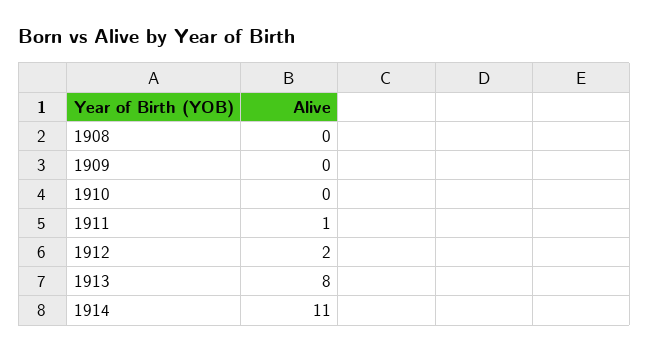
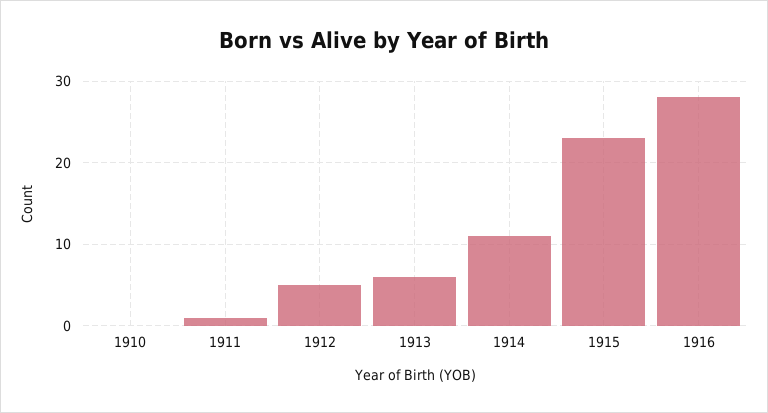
1908: 0 -> none
1909: 0 -> none
1912: 2 -> 5
1913: 8 -> 6
1915: none -> 23
1916: none -> 28

